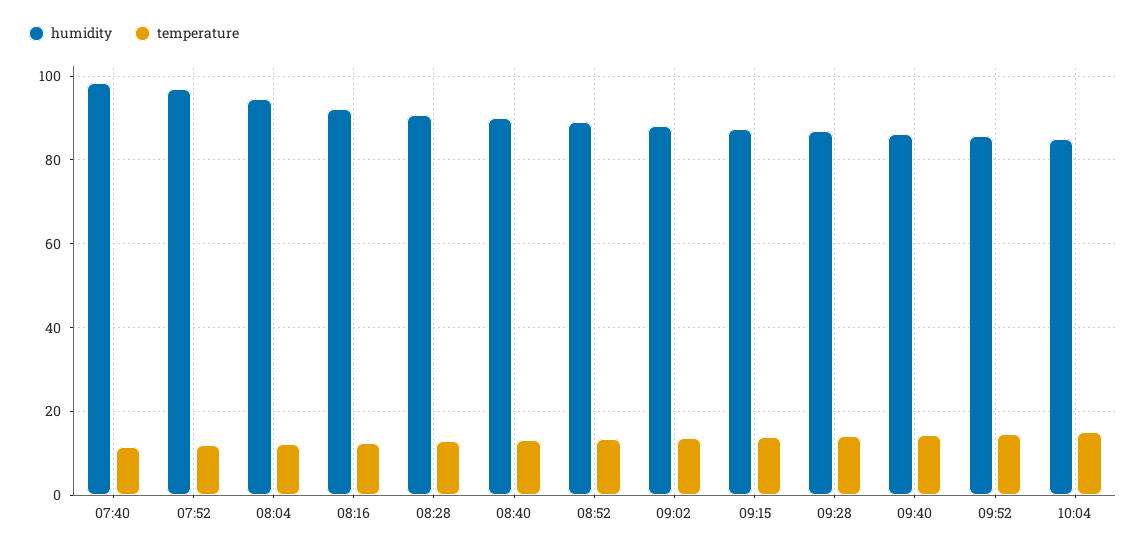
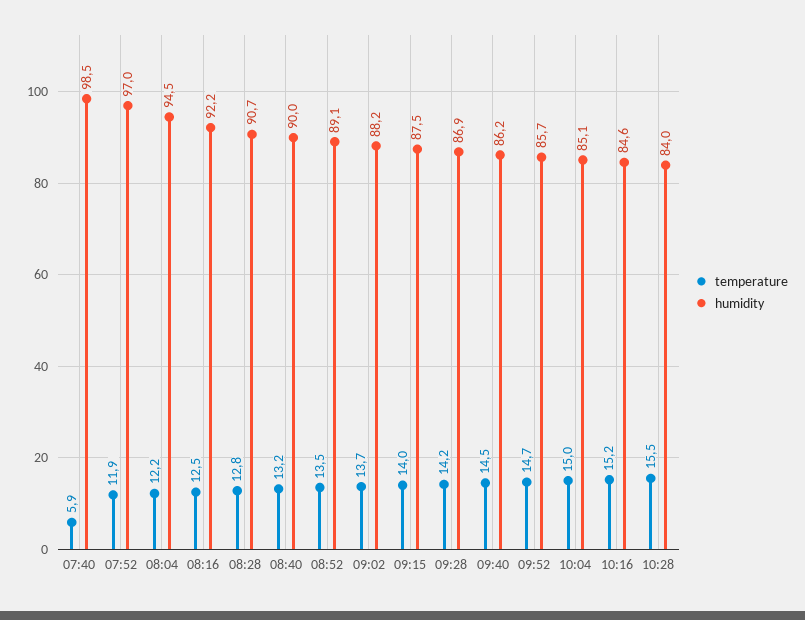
temperature, 07:40: 12 -> 5.9
temperature, 10:16: none -> 15.2
humidity, 10:16: none -> 84.6
temperature, 10:28: none -> 15.5
humidity, 10:28: none -> 84

